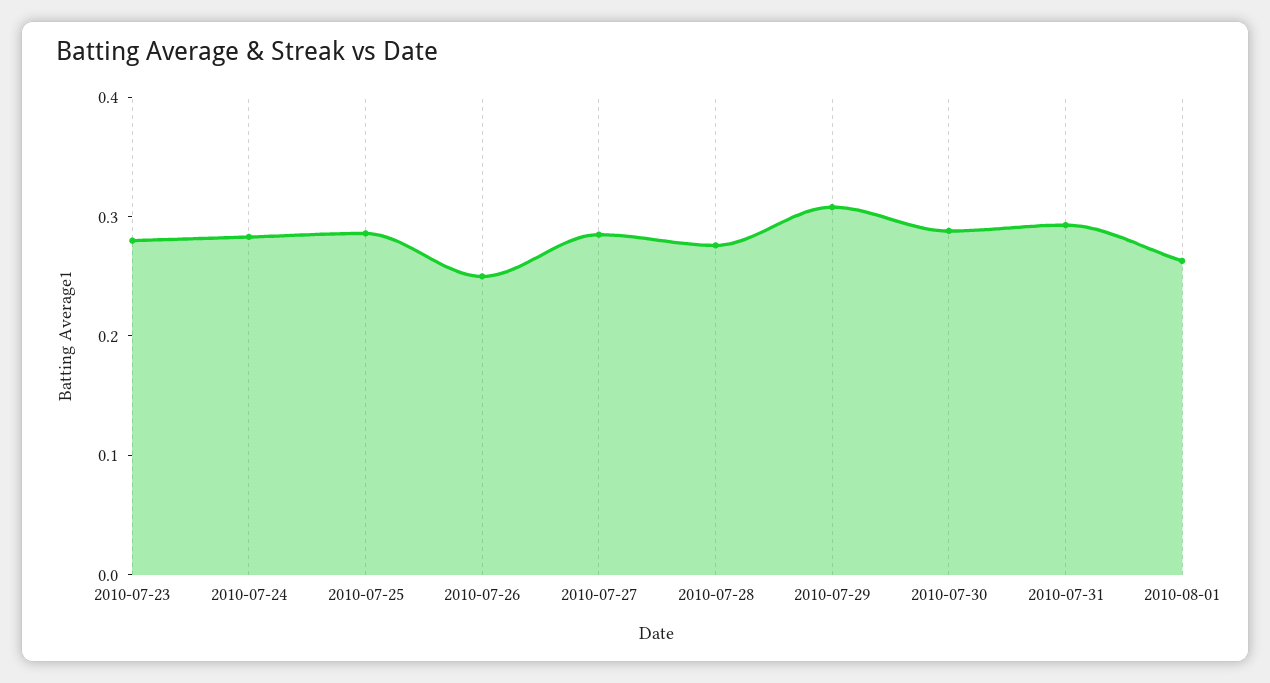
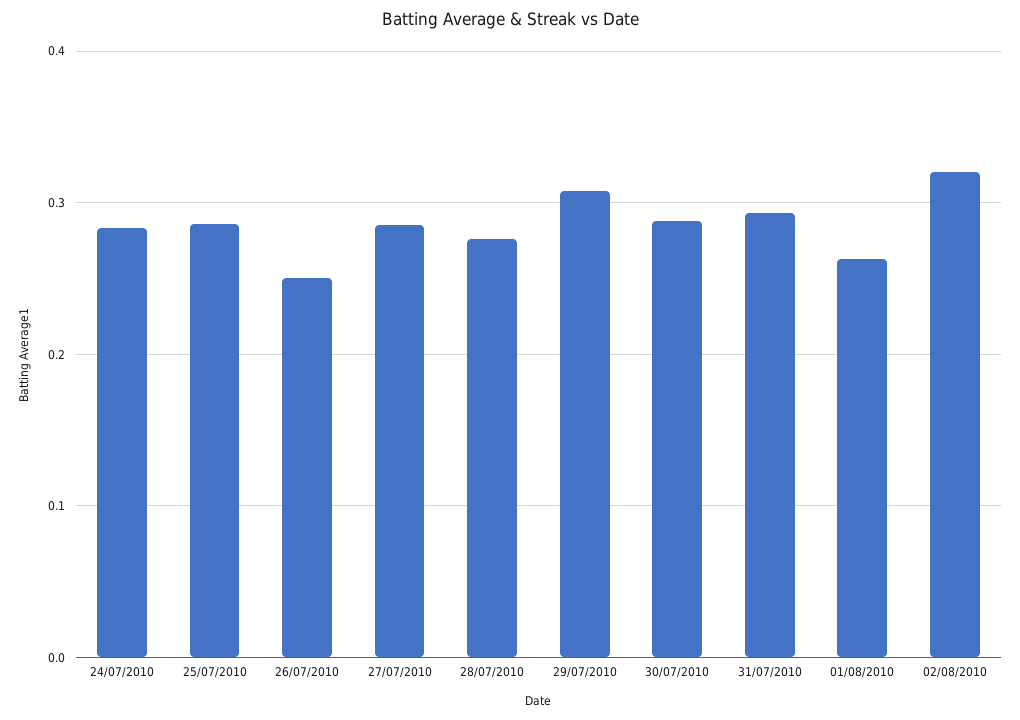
2010-07-23: 0.28 -> none
02/08/2010: none -> 0.32

